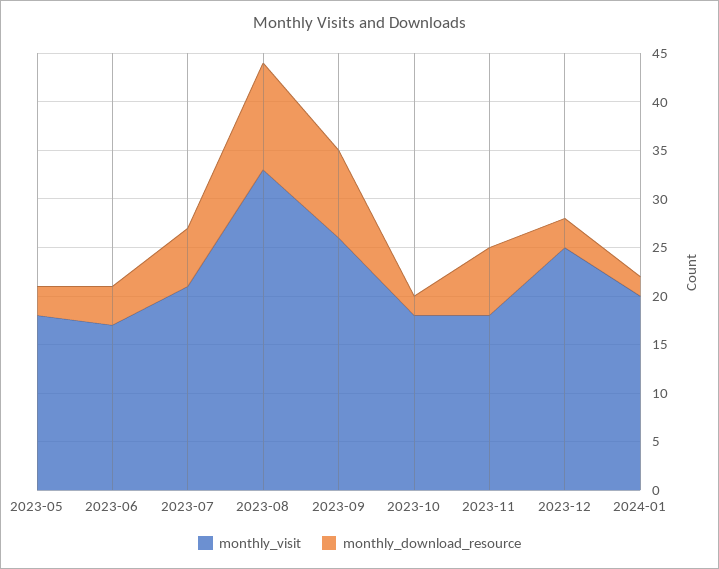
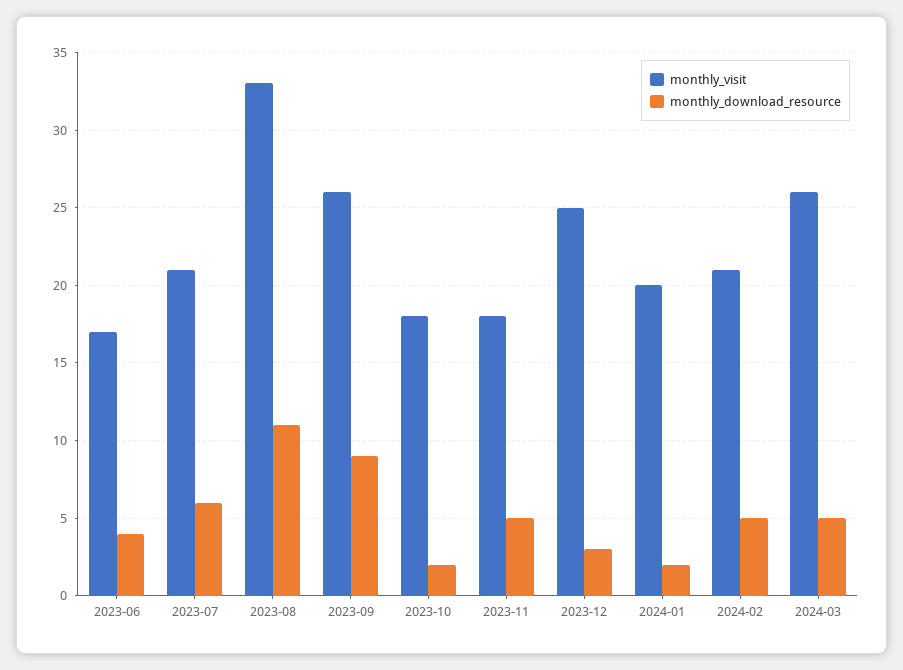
monthly_visit, 2023-05: 18 -> none
monthly_download_resource, 2023-05: 3 -> none
monthly_download_resource, 2023-11: 7 -> 5
monthly_visit, 2024-02: none -> 21
monthly_download_resource, 2024-02: none -> 5
monthly_visit, 2024-03: none -> 26
monthly_download_resource, 2024-03: none -> 5

